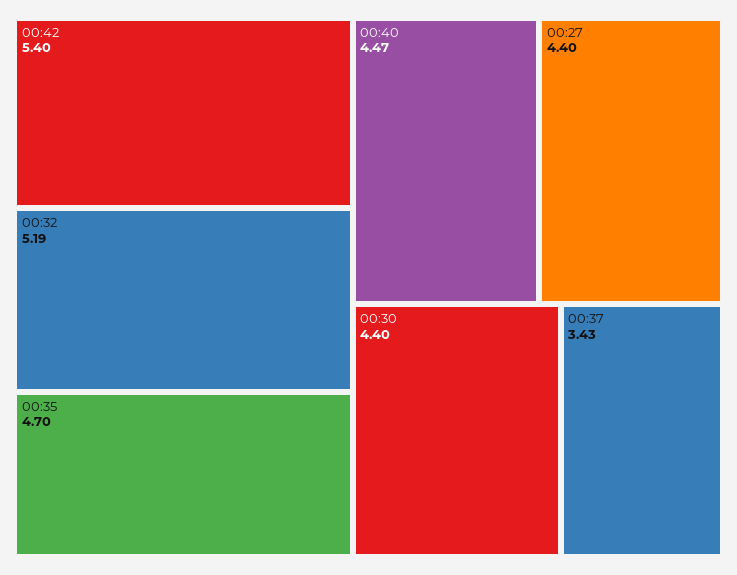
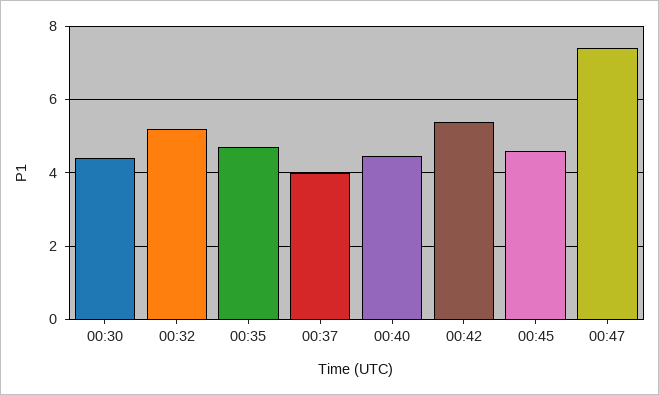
00:27: 4.4 -> none
00:37: 3.43 -> 4
00:45: none -> 4.6
00:47: none -> 7.4

